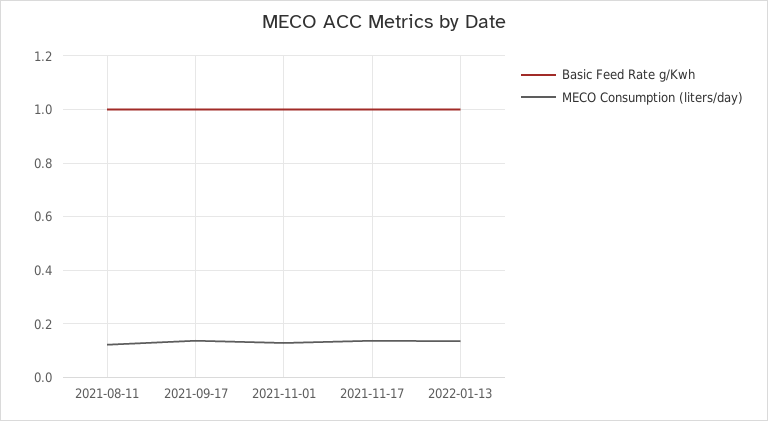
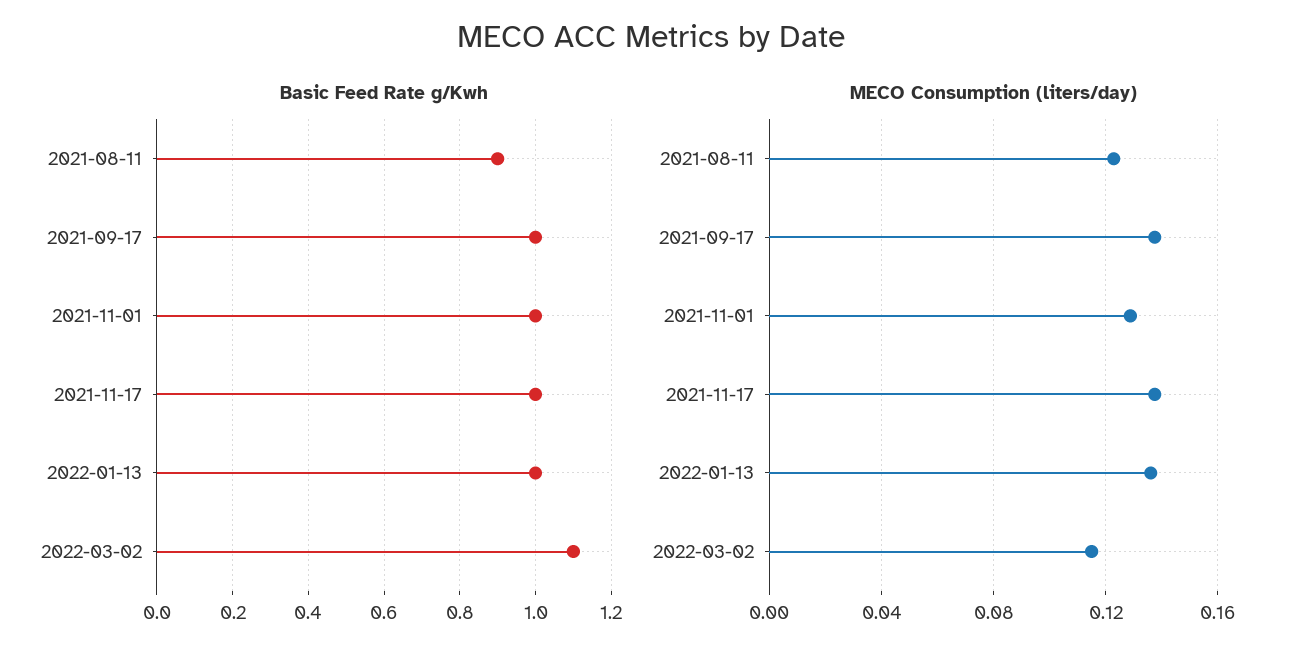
Basic Feed Rate g/Kwh, 2021-08-11: 1 -> 0.9
Basic Feed Rate g/Kwh, 2022-03-02: none -> 1.1
MECO Consumption (liters/day), 2022-03-02: none -> 0.115

